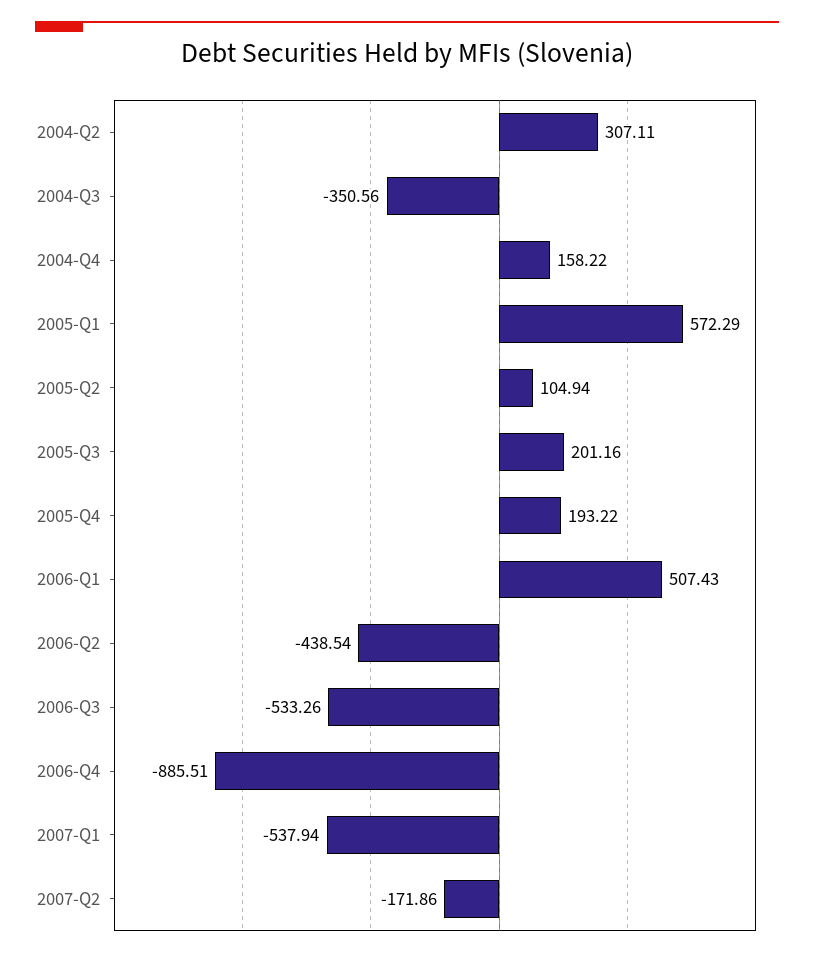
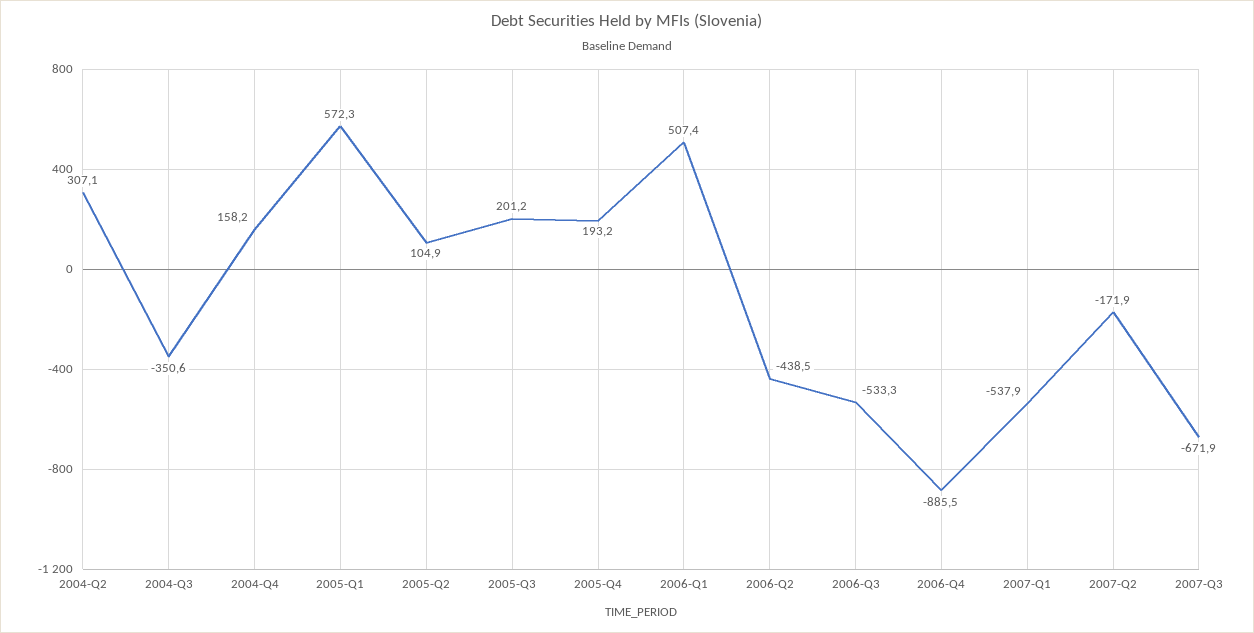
2007-Q3: none -> -671.9

